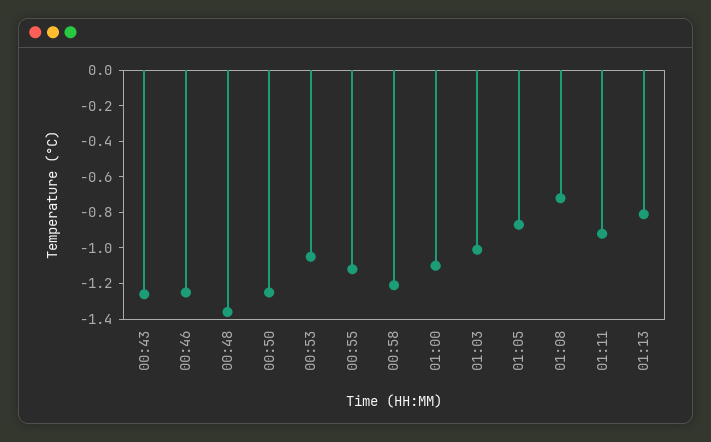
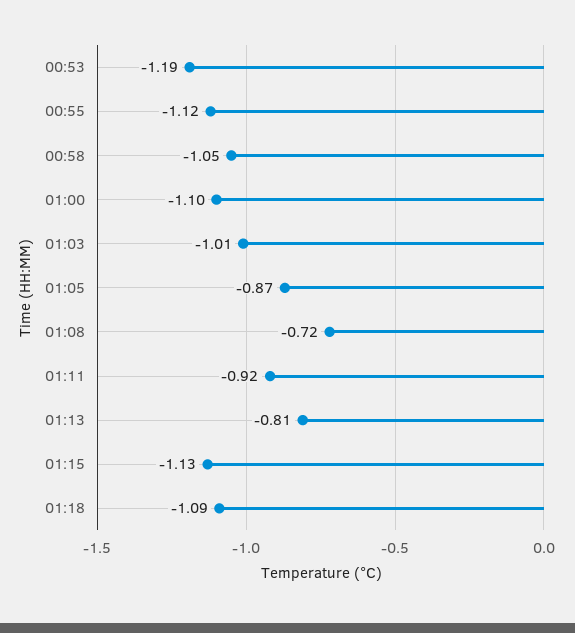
00:43: -1.25 -> none
00:46: -1.25 -> none
00:48: -1.35 -> none
00:50: -1.25 -> none
00:53: -1.05 -> -1.19
00:58: -1.2 -> -1.05
01:15: none -> -1.13
01:18: none -> -1.09

